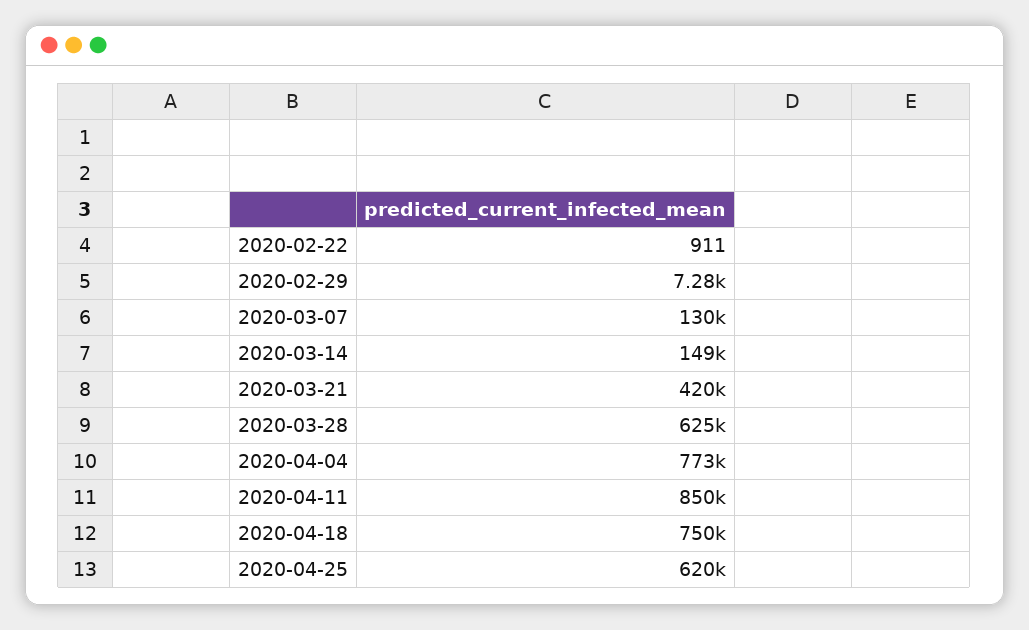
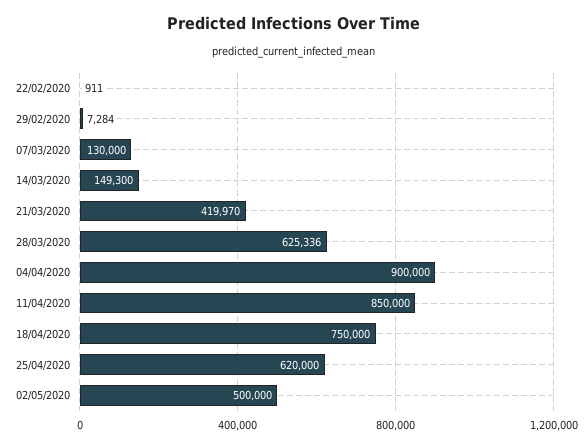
2020-04-04: 773000 -> 900000
02/05/2020: none -> 500000

